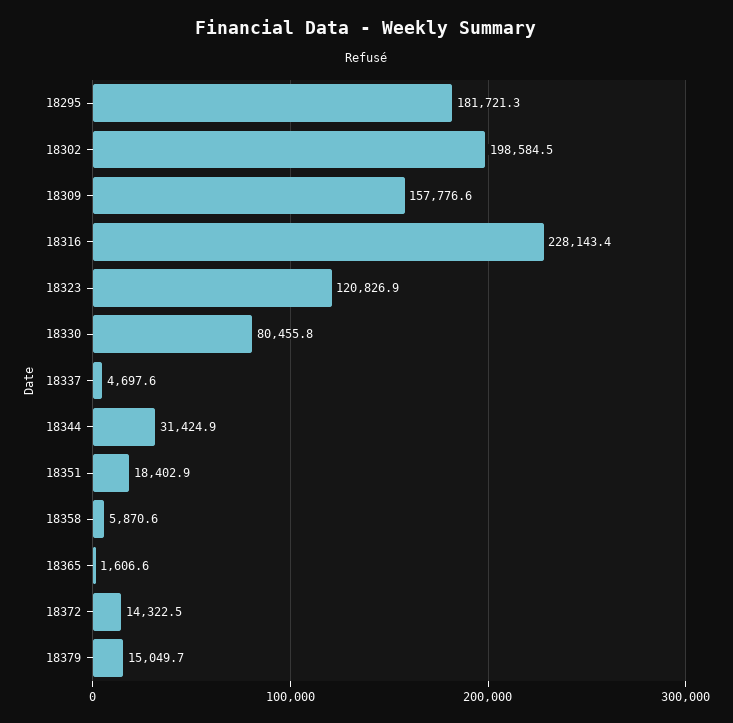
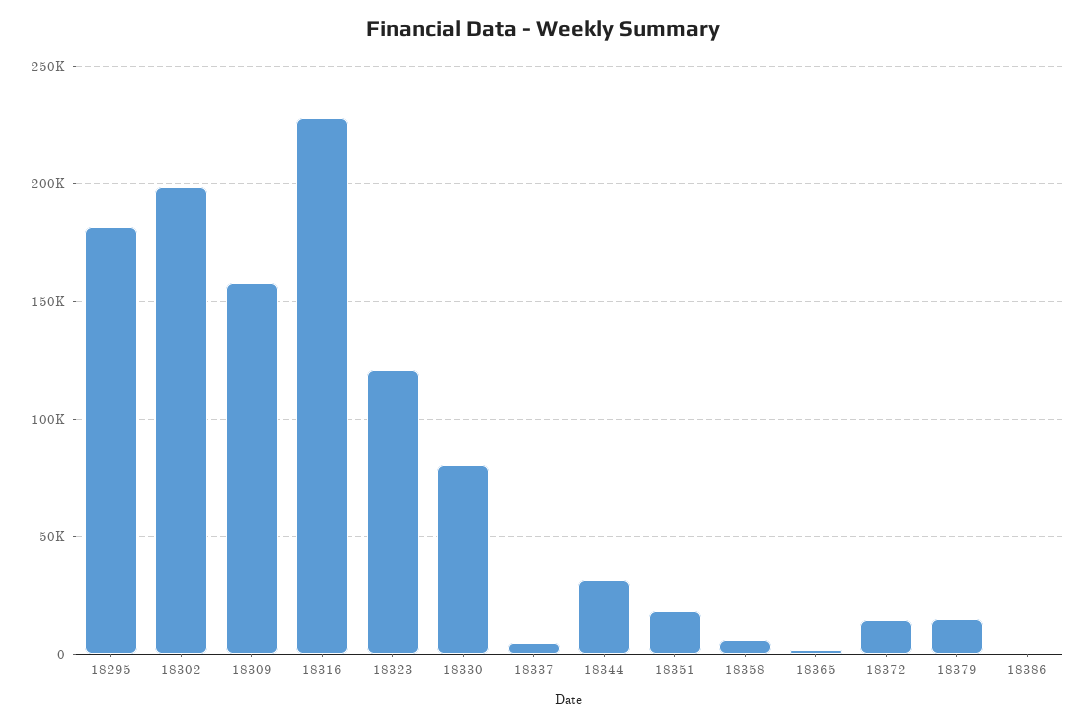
18386: none -> 0

